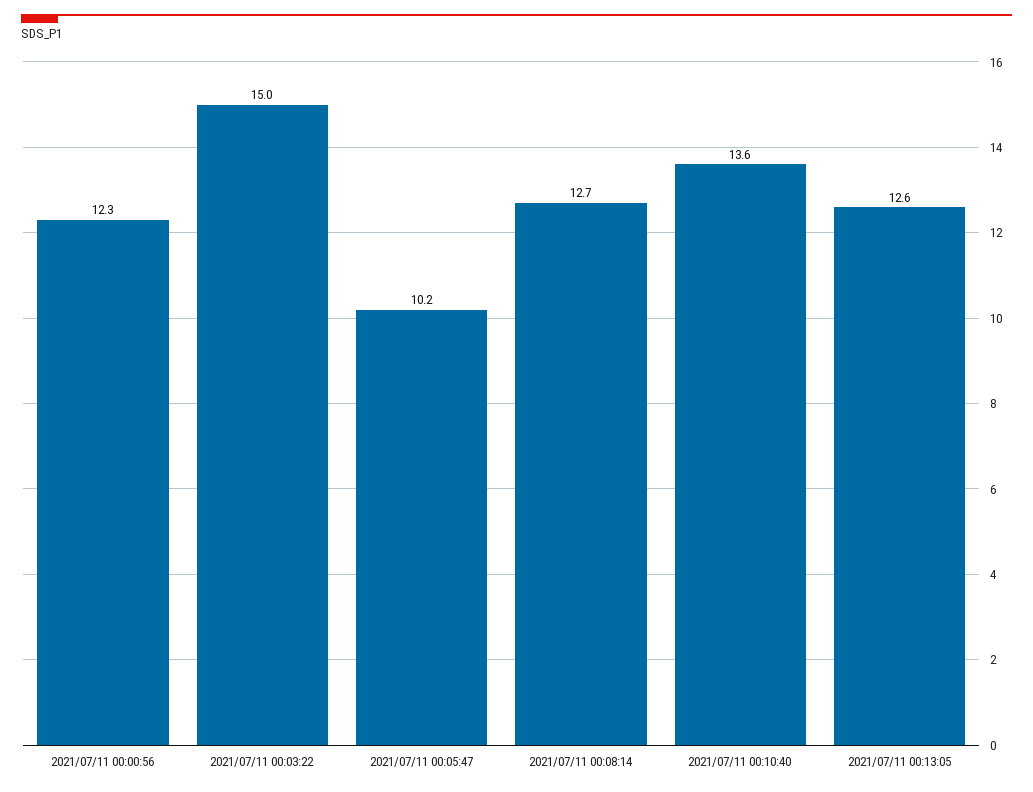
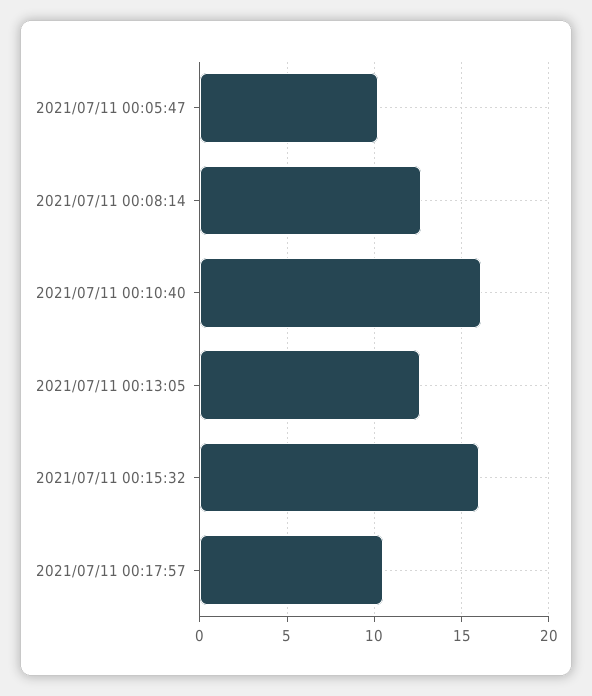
2021/07/11 00:00:56: 12.3 -> none
2021/07/11 00:03:22: 15 -> none
2021/07/11 00:10:40: 13.6 -> 16
2021/07/11 00:15:32: none -> 16
2021/07/11 00:17:57: none -> 10.5

